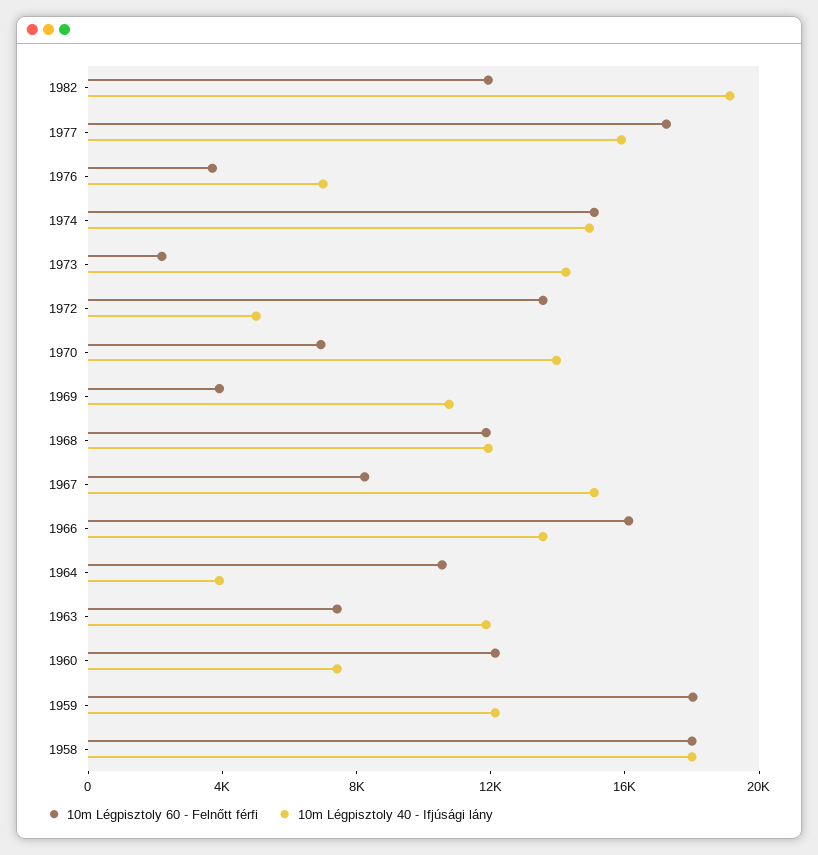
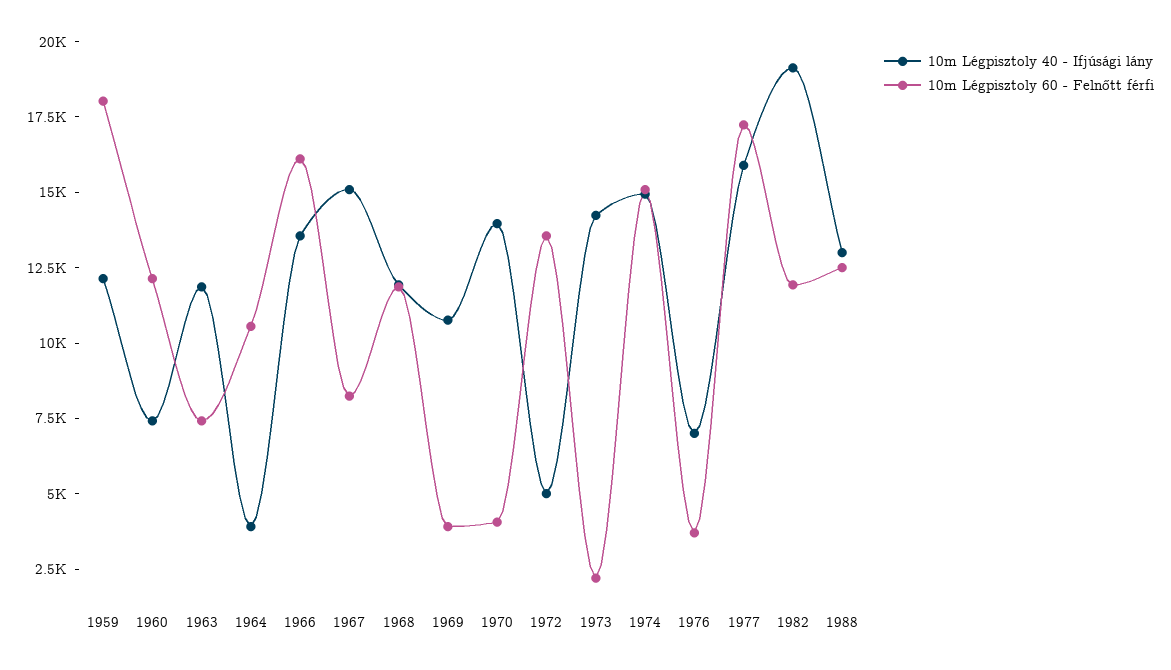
10m Légpisztoly 60 - Felnőtt férfi, 1970: 7000 -> 4000
10m Légpisztoly 60 - Felnőtt férfi, 1958: 18000 -> none
10m Légpisztoly 40 - Ifjúsági lány, 1958: 18000 -> none
10m Légpisztoly 40 - Ifjúsági lány, 1988: none -> 13000
10m Légpisztoly 60 - Felnőtt férfi, 1988: none -> 12500

